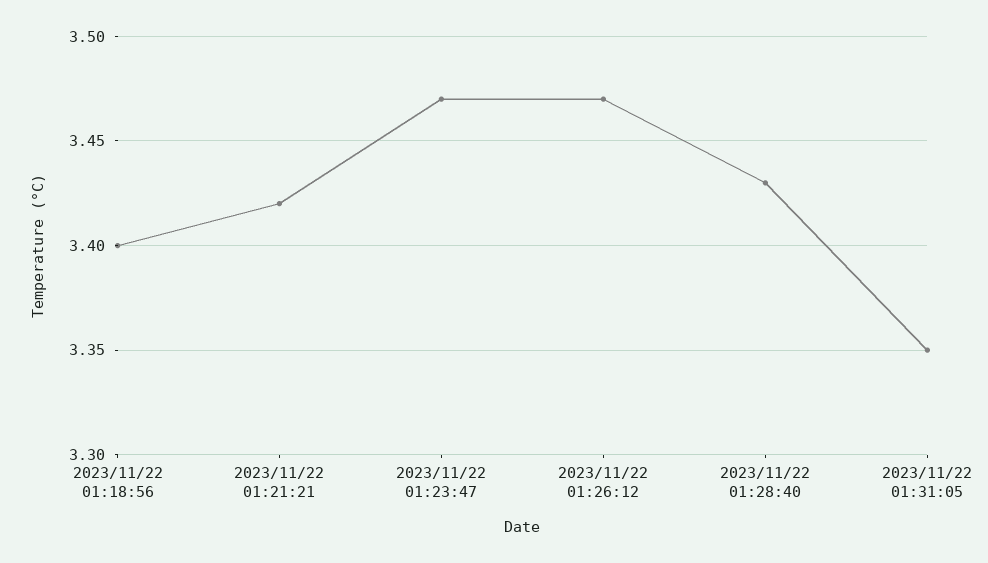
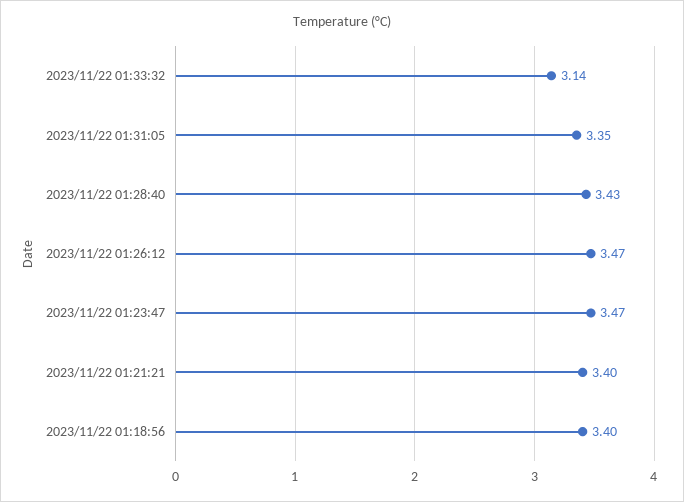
2023/11/22 01:21:21: 3.42 -> 3.4
2023/11/22 01:33:32: none -> 3.14

